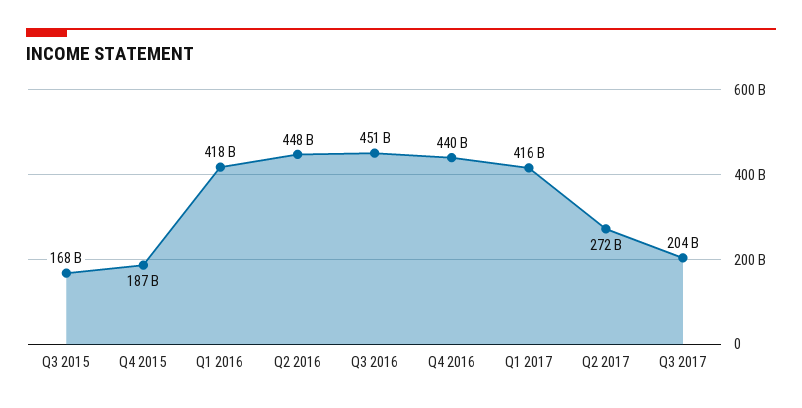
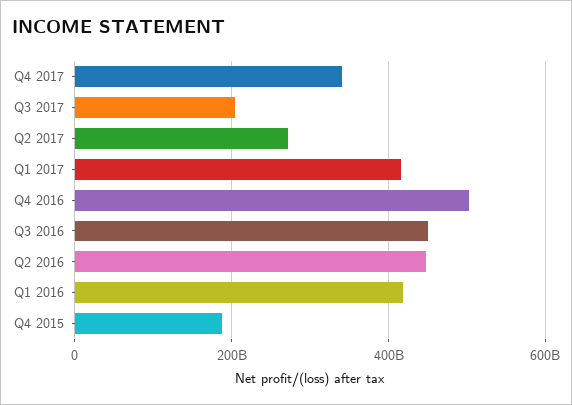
Q3 2015: 168000000000 -> none
Q4 2016: 440000000000 -> 500000000000
Q4 2017: none -> 340000000000

